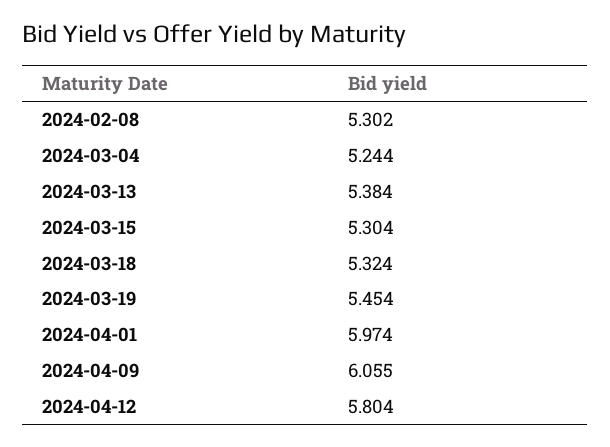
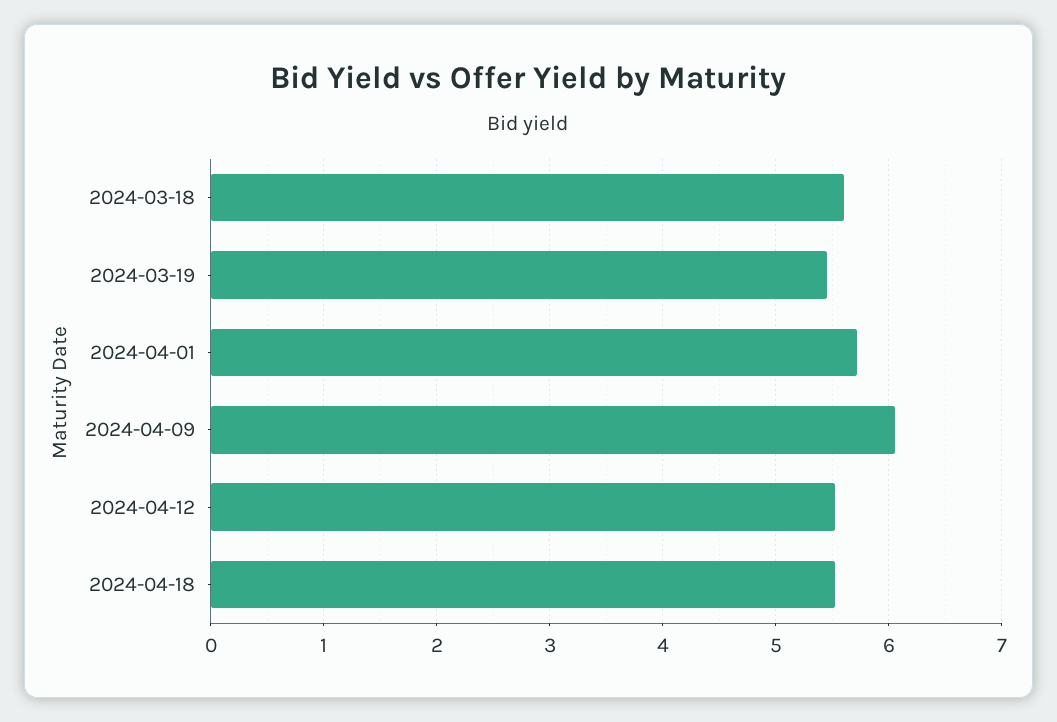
2024-02-08: 5.302 -> none
2024-03-04: 5.244 -> none
2024-03-13: 5.384 -> none
2024-03-15: 5.304 -> none
2024-03-18: 5.324 -> 5.6
2024-04-01: 5.974 -> 5.7
2024-04-12: 5.804 -> 5.5
2024-04-18: none -> 5.5

